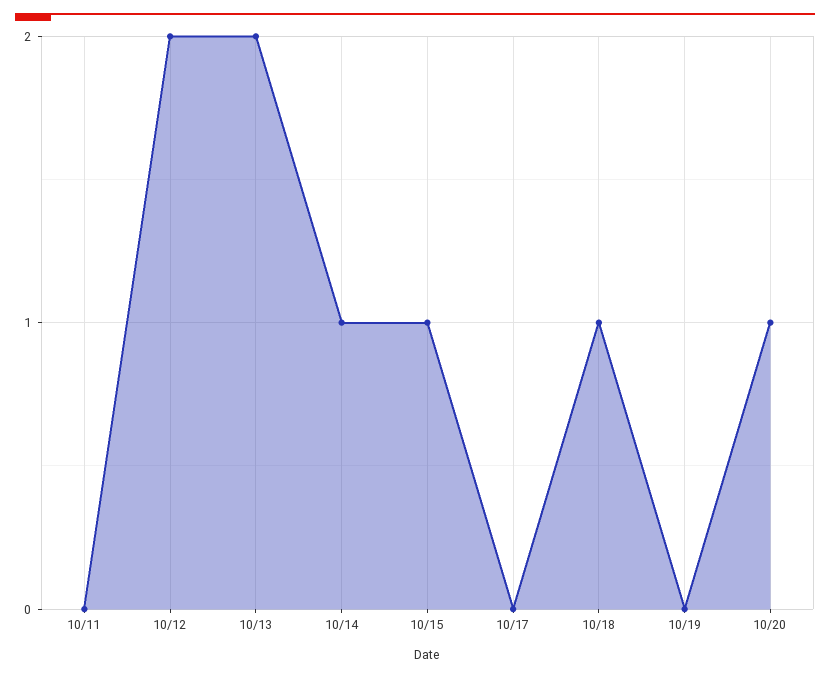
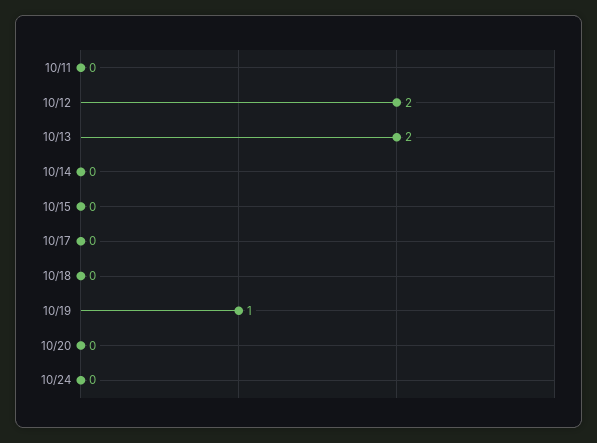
10/14: 1 -> 0
10/15: 1 -> 0
10/18: 1 -> 0
10/19: 0 -> 1
10/20: 1 -> 0
10/24: none -> 0

